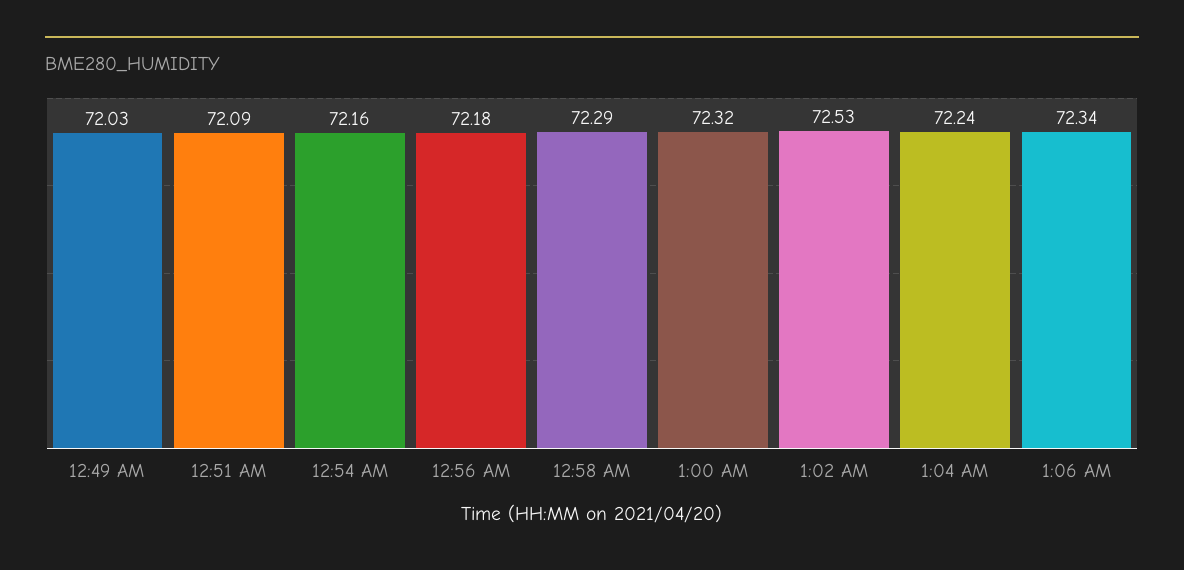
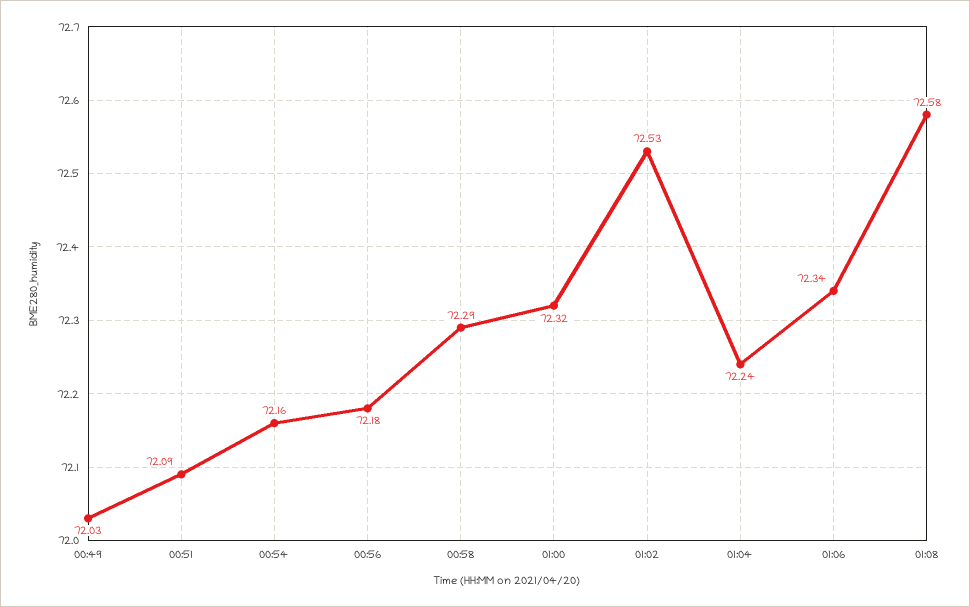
01:08: none -> 72.58

